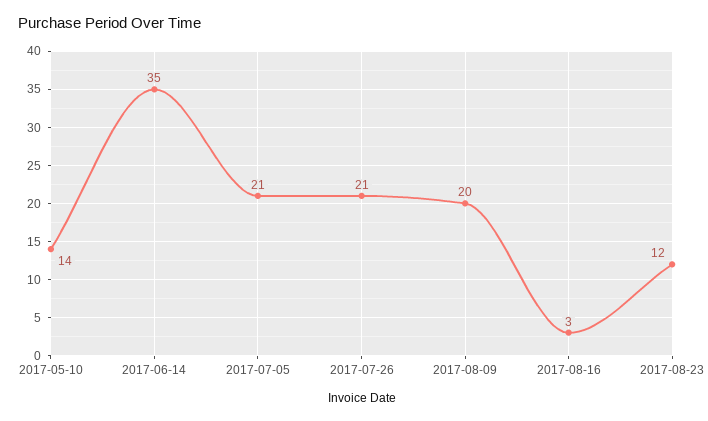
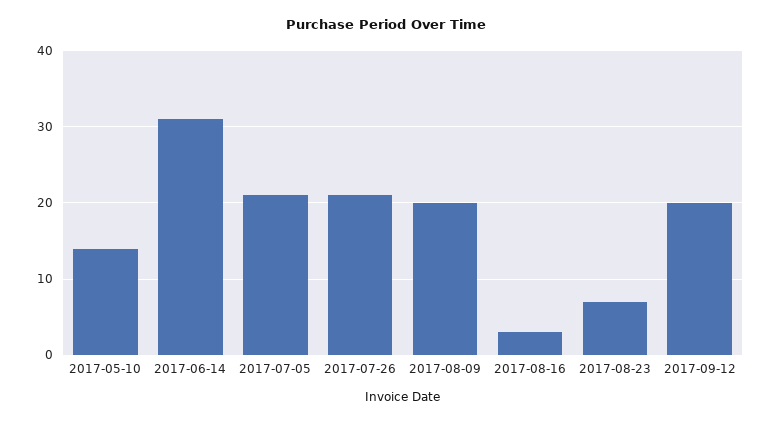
2017-06-14: 35 -> 31
2017-08-23: 12 -> 7
2017-09-12: none -> 20

